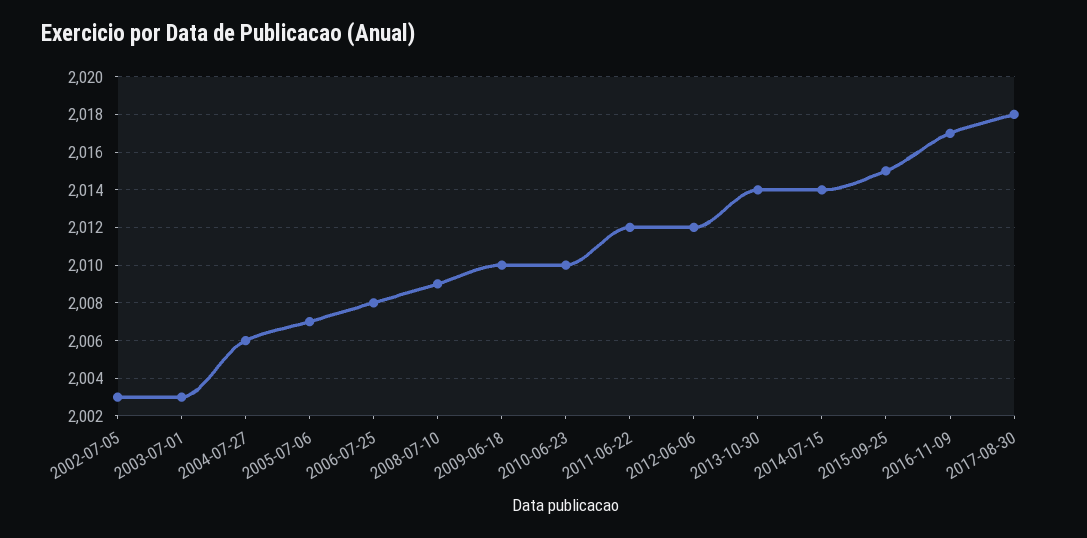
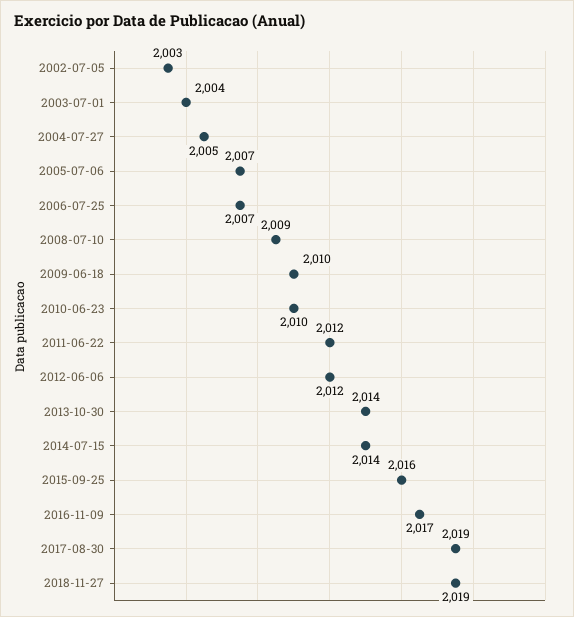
2003-07-01: 2003 -> 2004
2004-07-27: 2006 -> 2005
2006-07-25: 2008 -> 2007
2015-09-25: 2015 -> 2016
2017-08-30: 2018 -> 2019
2018-11-27: none -> 2019

